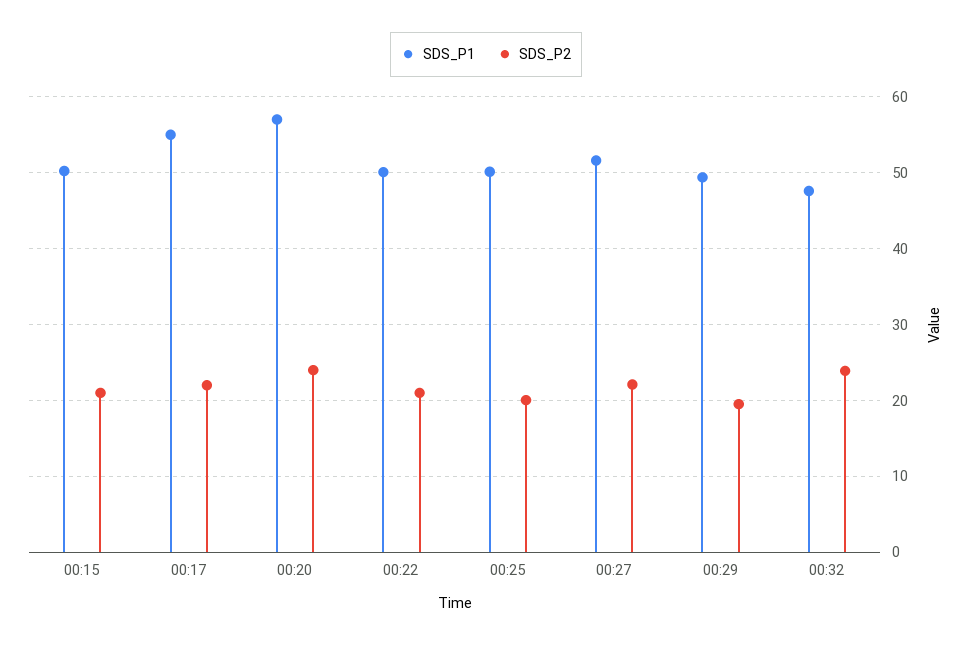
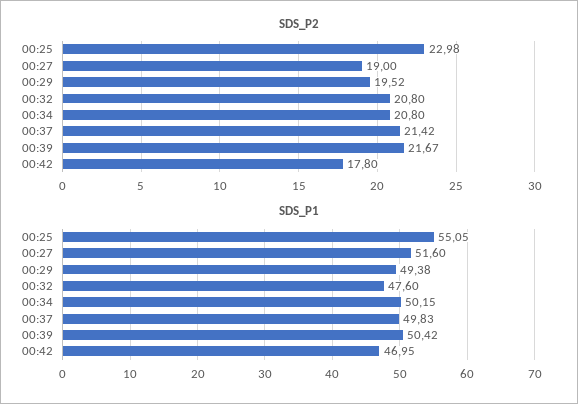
SDS_P1, 00:15: 50 -> none
SDS_P2, 00:15: 21 -> none
SDS_P1, 00:17: 55 -> none
SDS_P2, 00:17: 22 -> none
SDS_P1, 00:20: 57 -> none
SDS_P2, 00:20: 24 -> none
SDS_P1, 00:22: 50 -> none
SDS_P2, 00:22: 21 -> none
SDS_P1, 00:25: 50 -> 55.05
SDS_P2, 00:25: 20 -> 22.98
SDS_P2, 00:27: 22 -> 19
SDS_P2, 00:32: 24 -> 20.8
SDS_P2, 00:34: none -> 20.8
SDS_P2, 00:37: none -> 21.42
SDS_P2, 00:39: none -> 21.67
SDS_P2, 00:42: none -> 17.8
SDS_P1, 00:34: none -> 50.15
SDS_P1, 00:37: none -> 49.83
SDS_P1, 00:39: none -> 50.42
SDS_P1, 00:42: none -> 46.95

